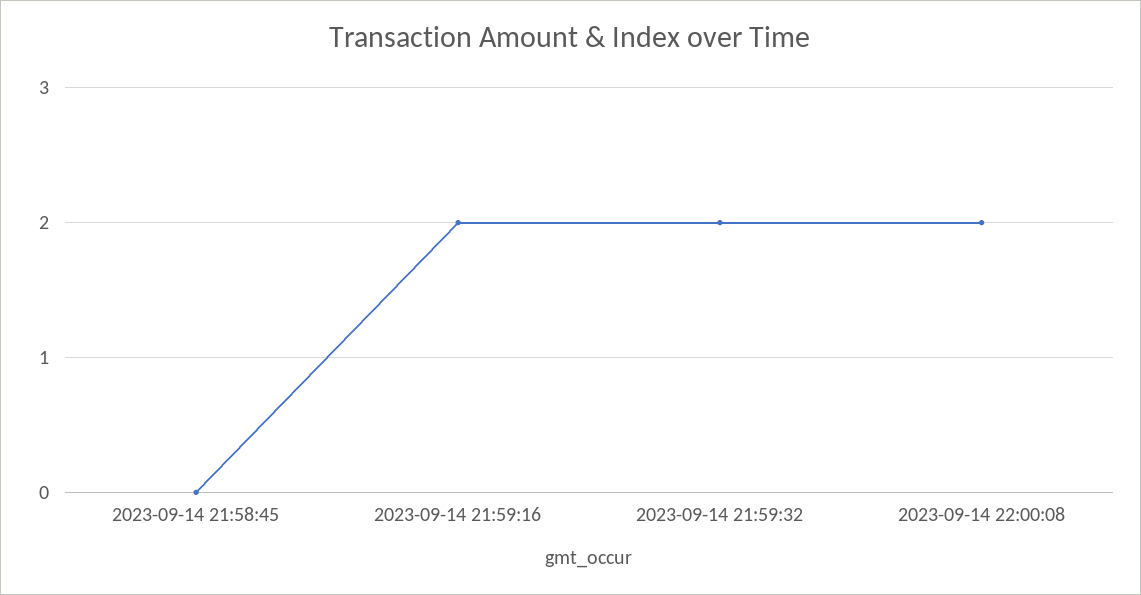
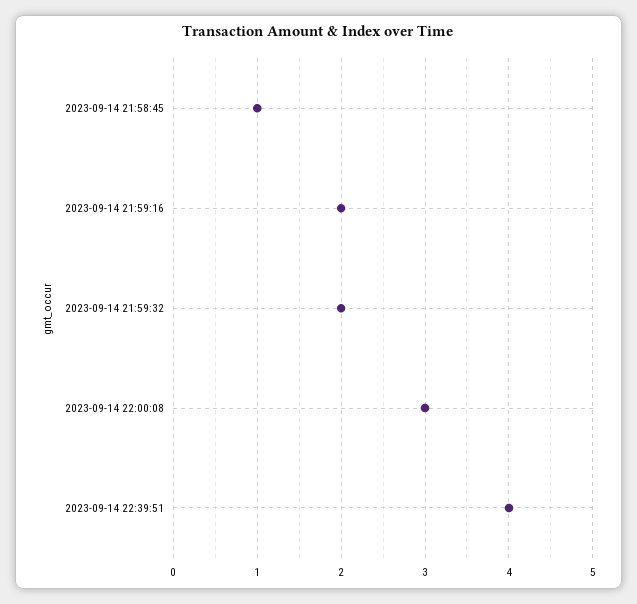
2023-09-14 21:58:45: 0 -> 1
2023-09-14 22:00:08: 2 -> 3
2023-09-14 22:39:51: none -> 4

